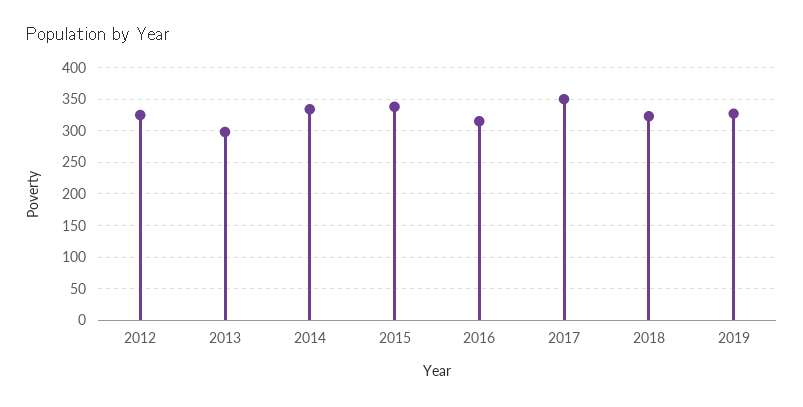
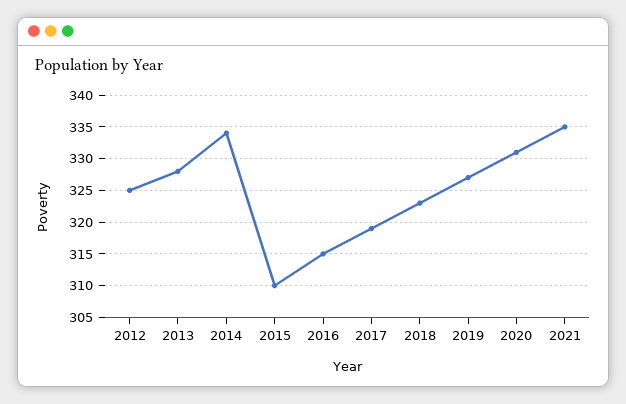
2013: 300 -> 328
2015: 340 -> 310
2017: 350 -> 319
2020: none -> 331
2021: none -> 335

